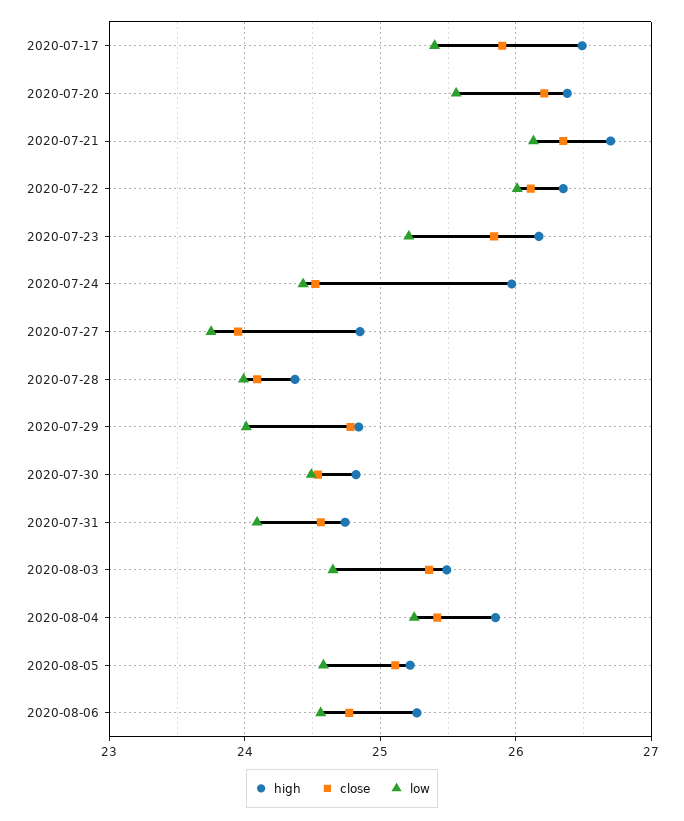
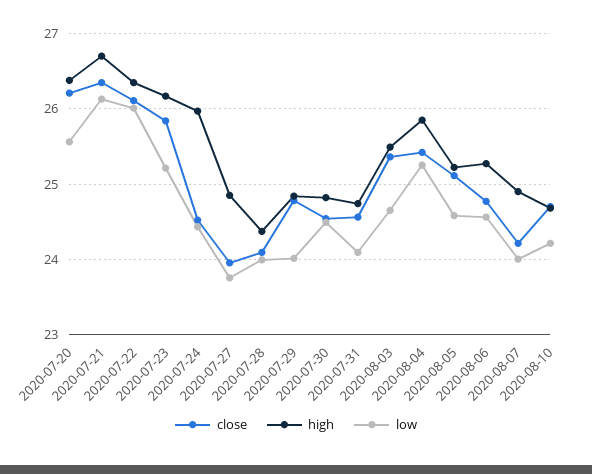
high, 2020-07-17: 26.5 -> none
close, 2020-07-17: 25.9 -> none
low, 2020-07-17: 25.4 -> none
close, 2020-08-07: none -> 24.2
high, 2020-08-07: none -> 24.9
low, 2020-08-07: none -> 24
close, 2020-08-10: none -> 24.7
high, 2020-08-10: none -> 24.7
low, 2020-08-10: none -> 24.2

